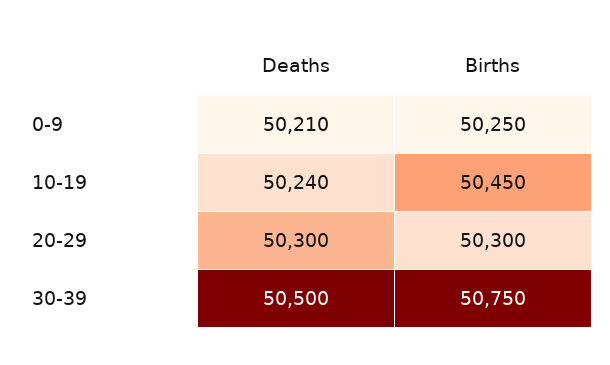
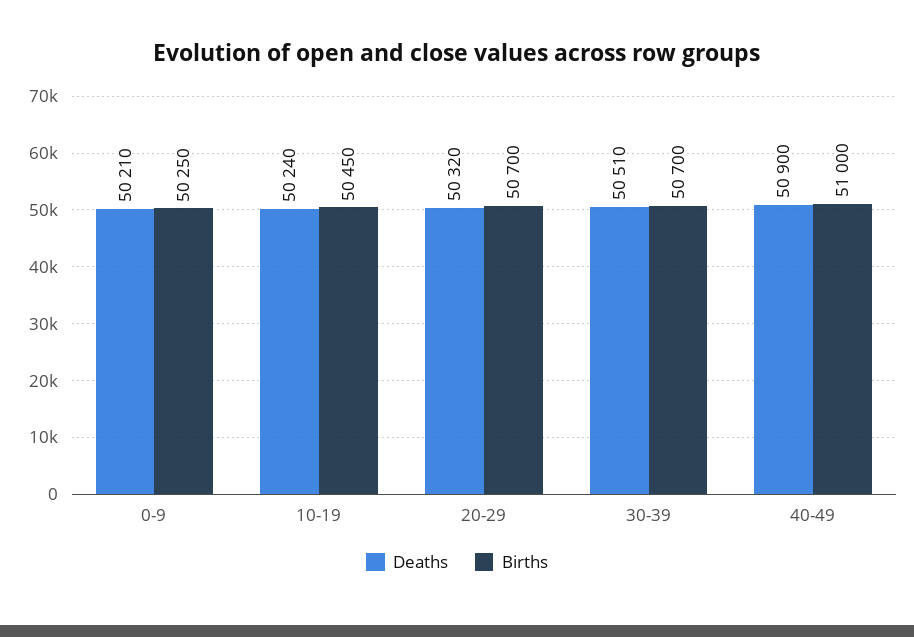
Deaths, 20-29: 50300 -> 50320
Births, 20-29: 50300 -> 50700
Deaths, 30-39: 50500 -> 50510
Births, 30-39: 50750 -> 50700
Deaths, 40-49: none -> 50900
Births, 40-49: none -> 51000

